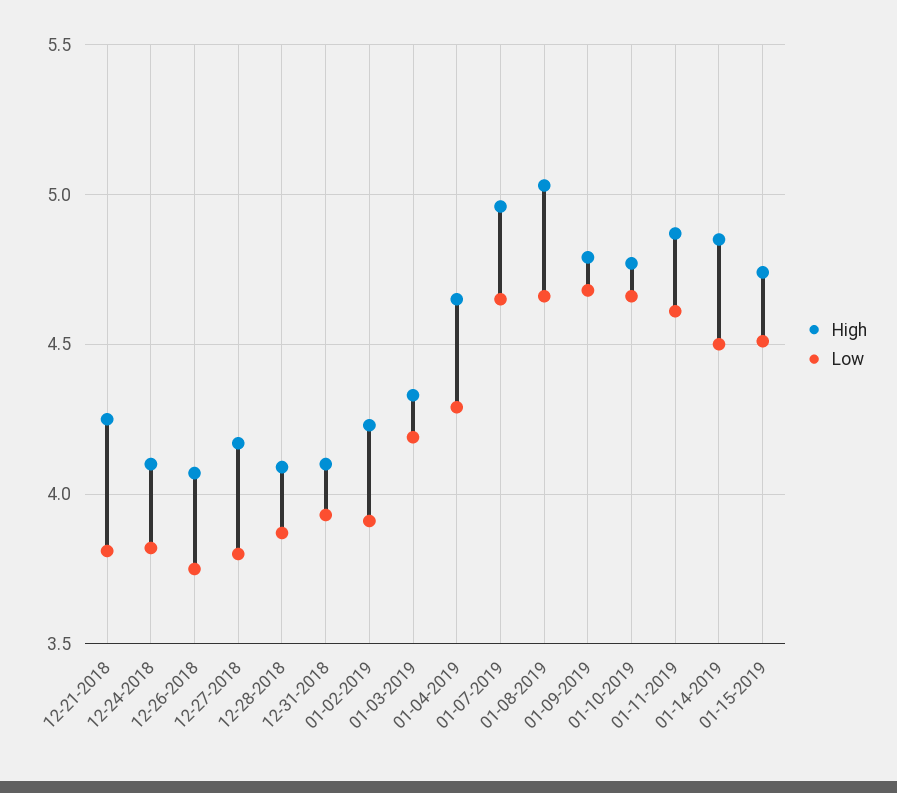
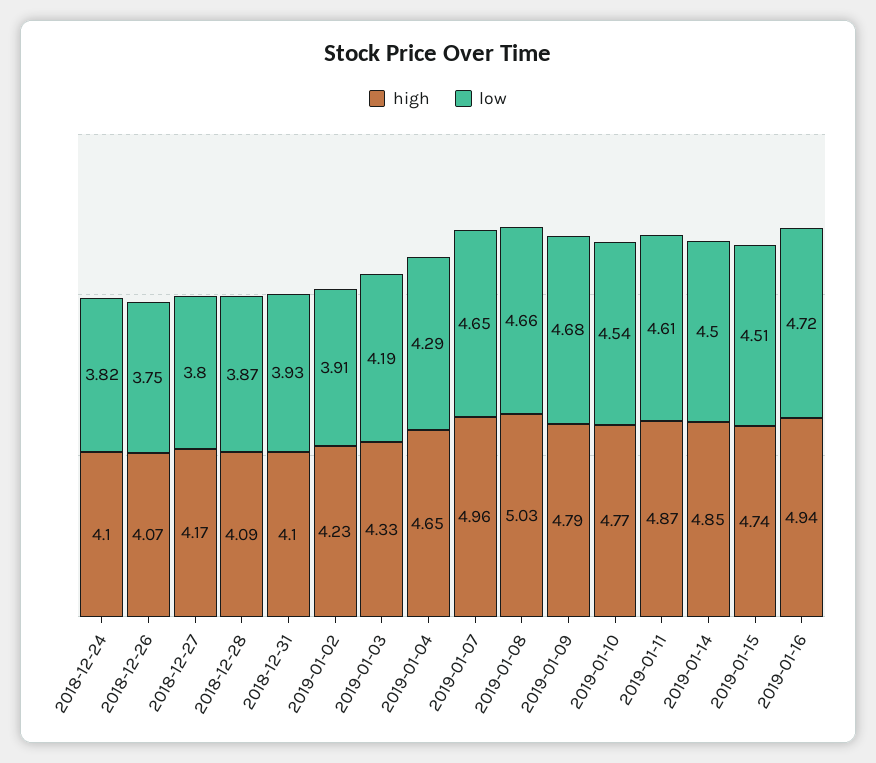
High, 12-21-2018: 4.25 -> none
Low, 12-21-2018: 3.8 -> none
Low, 01-10-2019: 4.65 -> 4.54
High, 2019-01-16: none -> 4.94
Low, 2019-01-16: none -> 4.72

